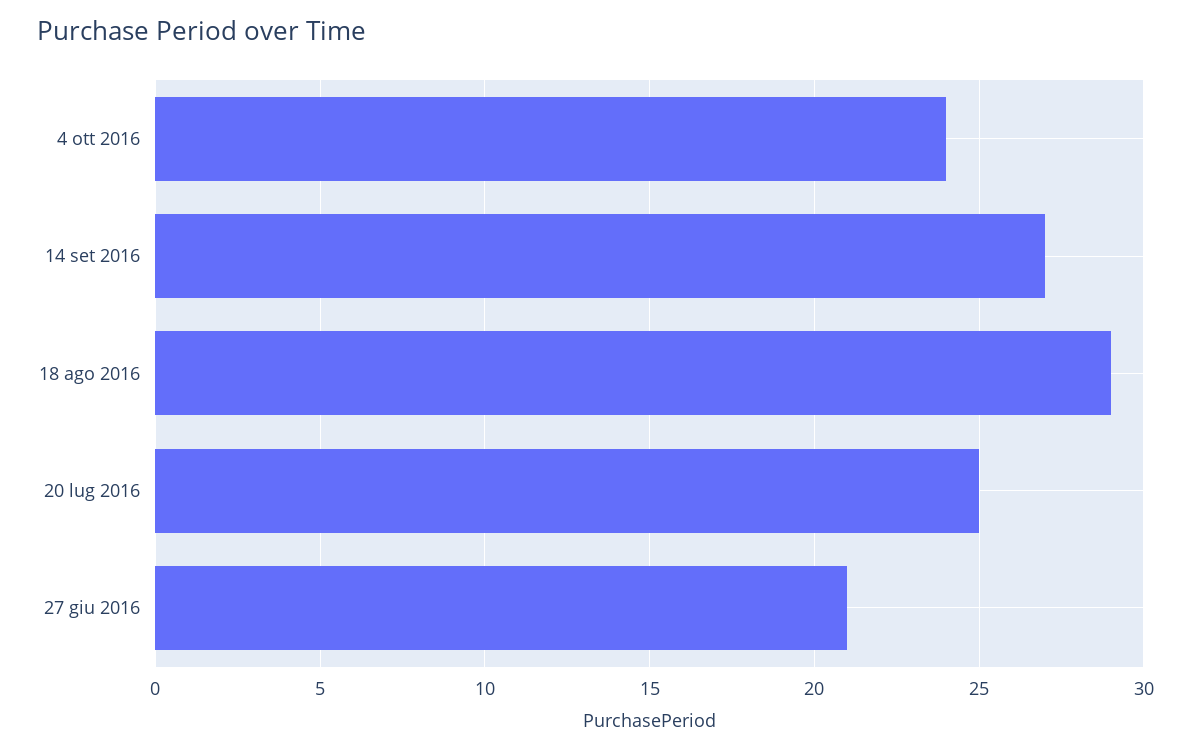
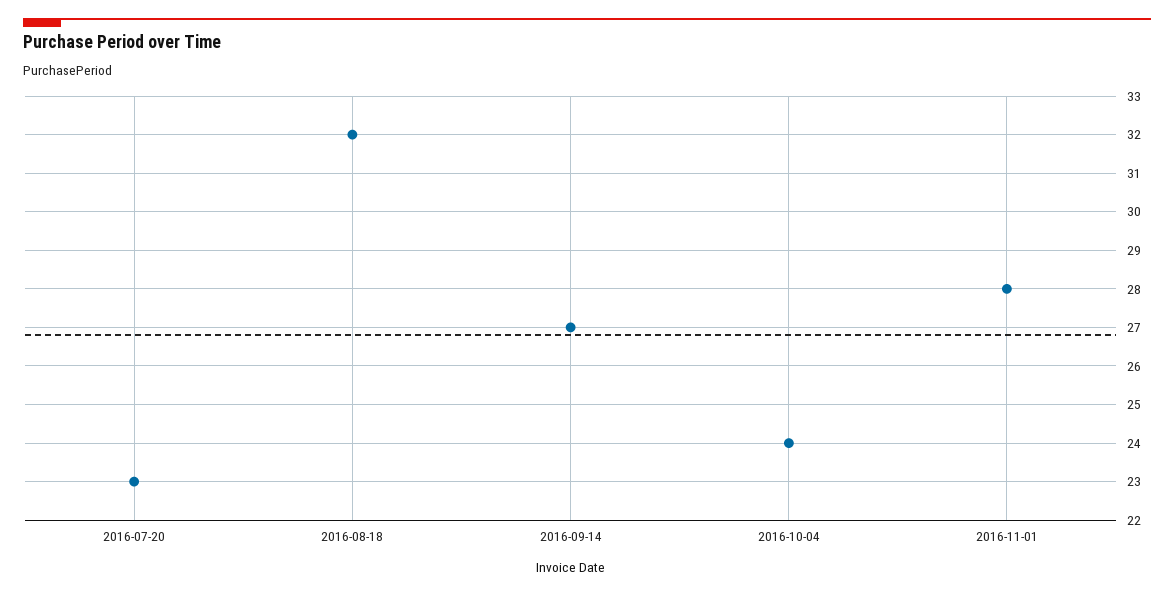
18 ago 2016: 29 -> 32
20 lug 2016: 25 -> 23
27 giu 2016: 21 -> none
2016-11-01: none -> 28

